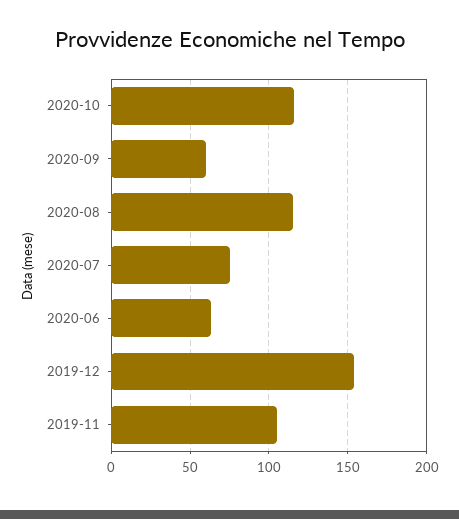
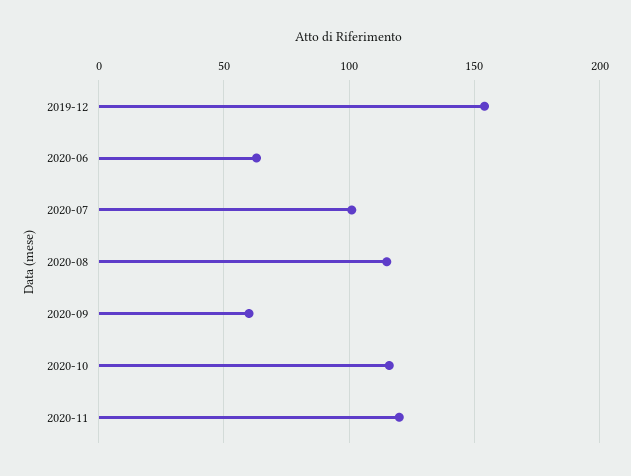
2020-07: 75 -> 100
2019-11: 105 -> none
2020-11: none -> 120

